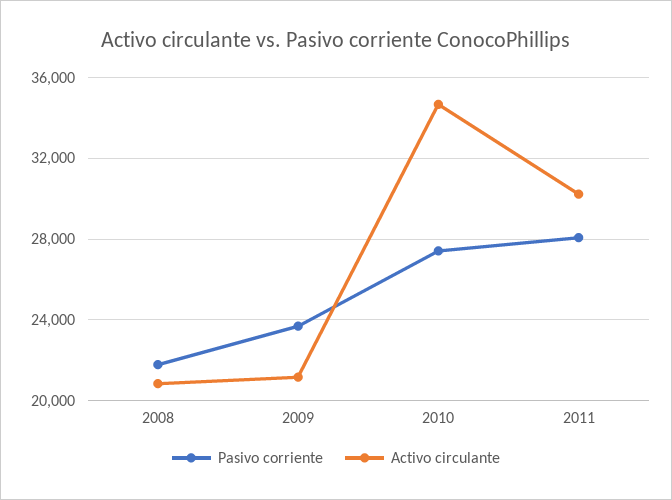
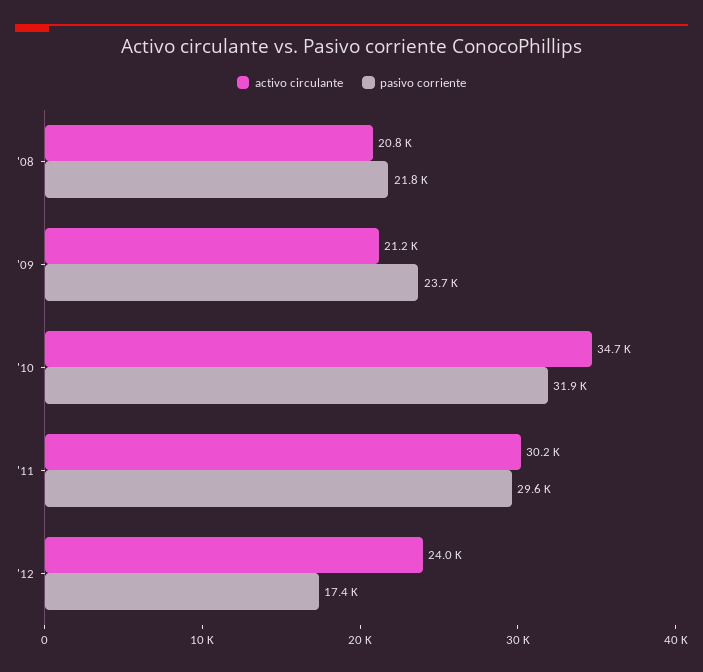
Pasivo corriente, 2010: 27500 -> 31900
Pasivo corriente, 2011: 28000 -> 29600
Activo circulante, '12: none -> 24000
Pasivo corriente, '12: none -> 17400

